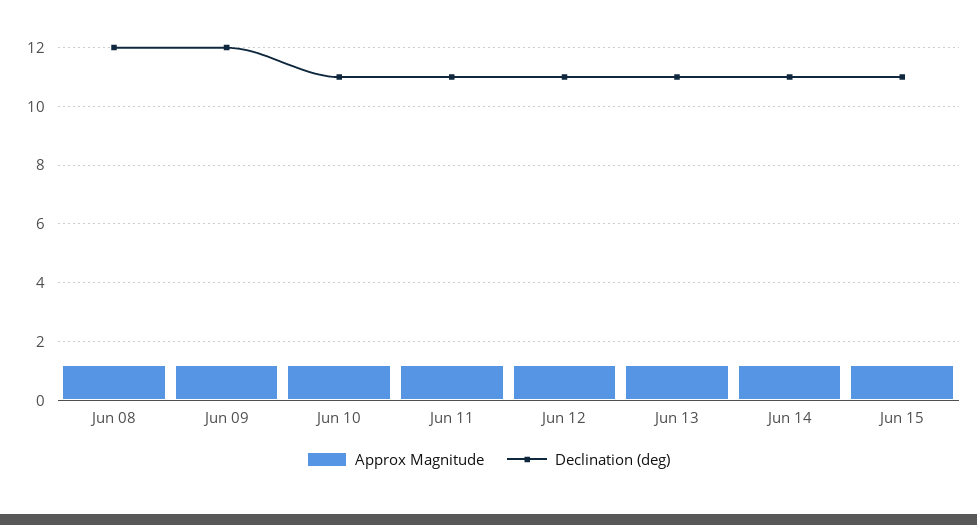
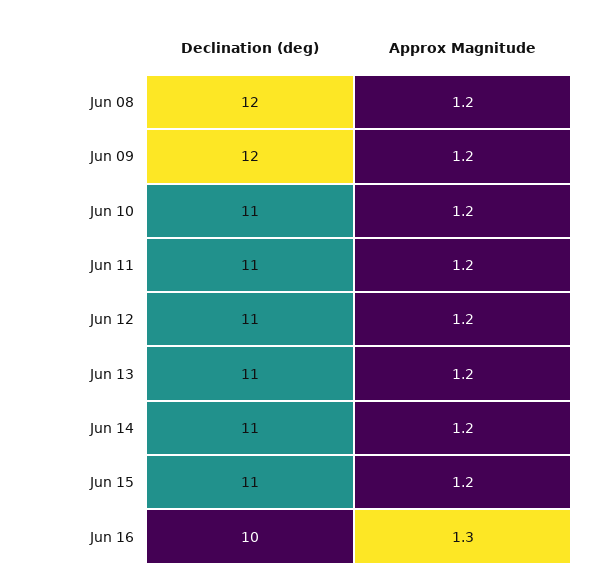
Declination (deg), Jun 16: none -> 10
Approx Magnitude, Jun 16: none -> 1.3

